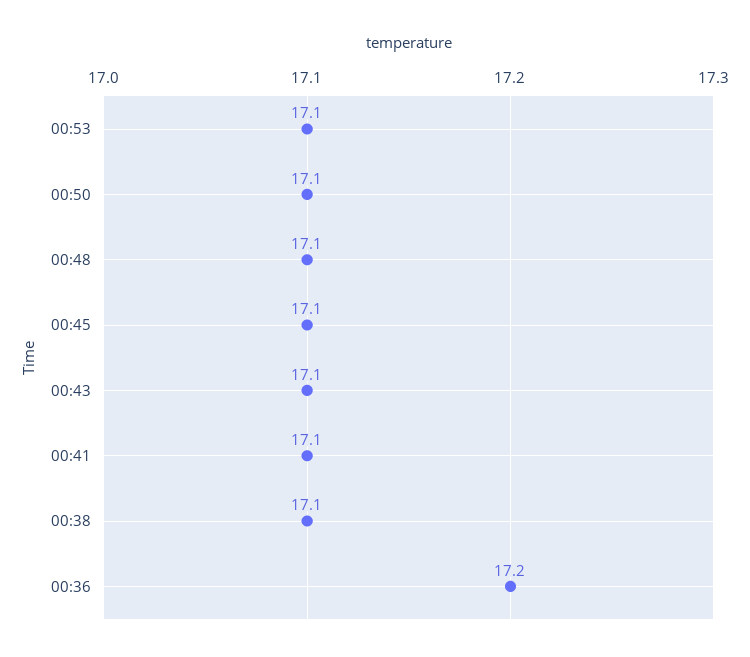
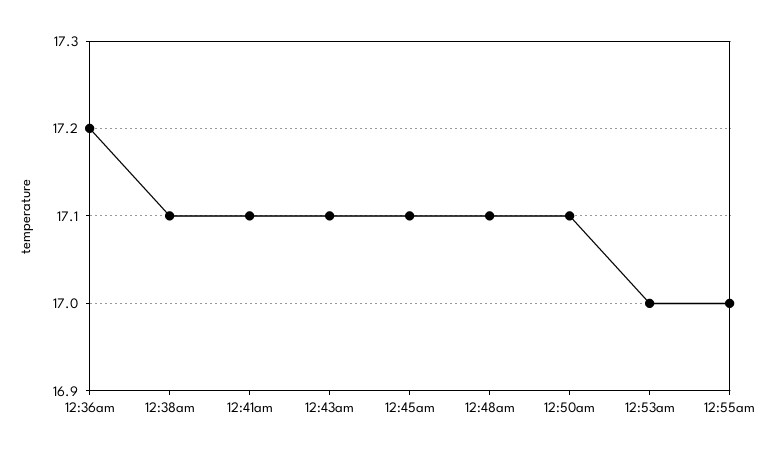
00:53: 17.1 -> 17
12:55am: none -> 17

